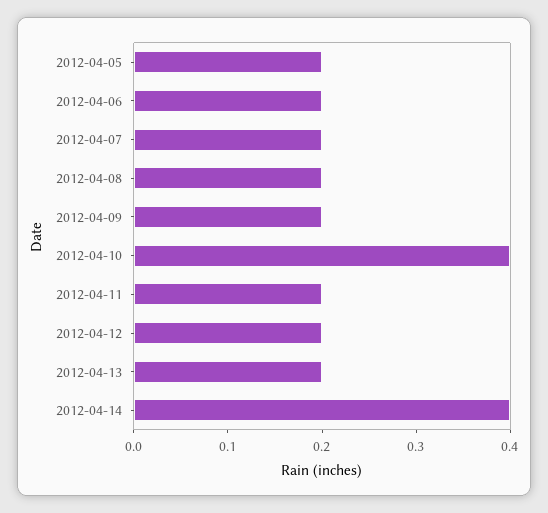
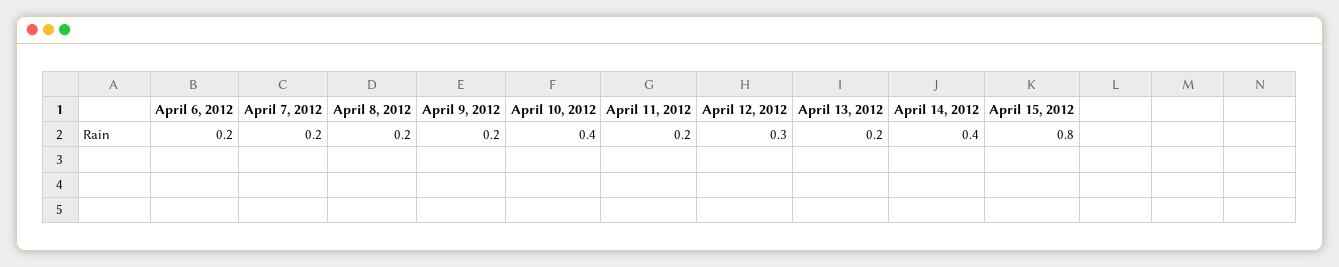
2012-04-05: 0.2 -> none
2012-04-12: 0.2 -> 0.3
April 15, 2012: none -> 0.8

